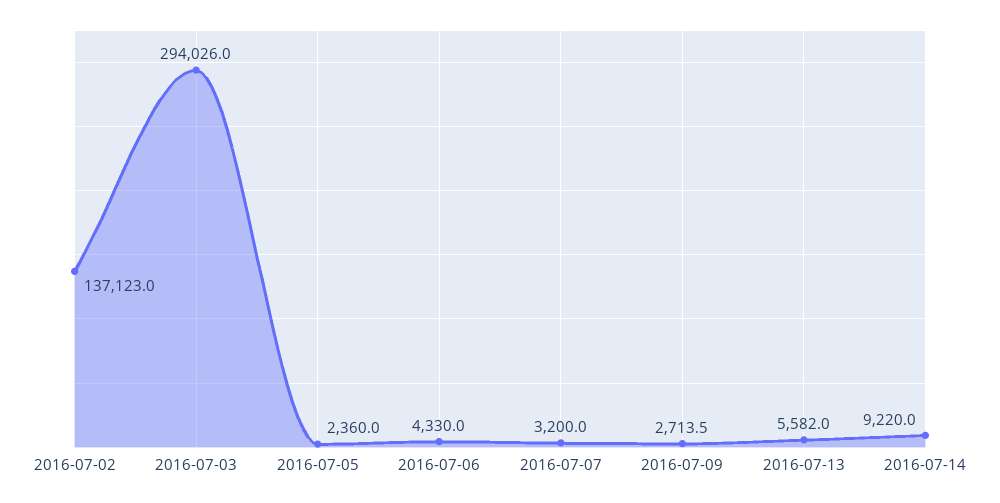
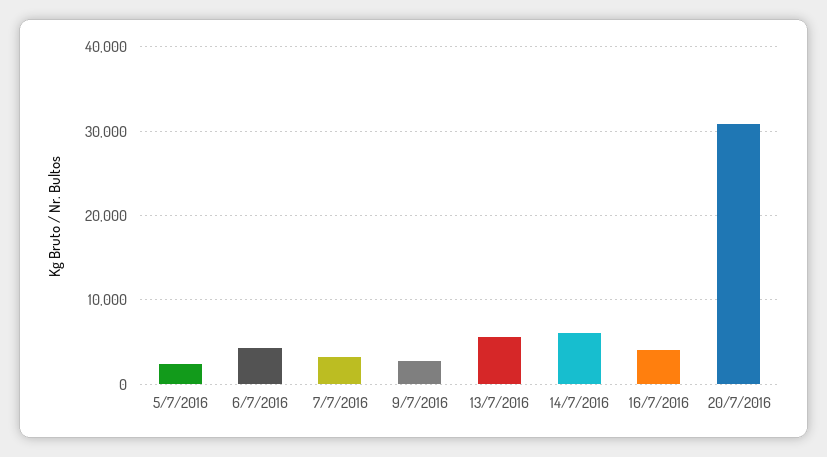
2016-07-02: 137123 -> none
2016-07-03: 294026 -> none
2016-07-14: 9220 -> 6000
16/7/2016: none -> 4000
20/7/2016: none -> 31000

